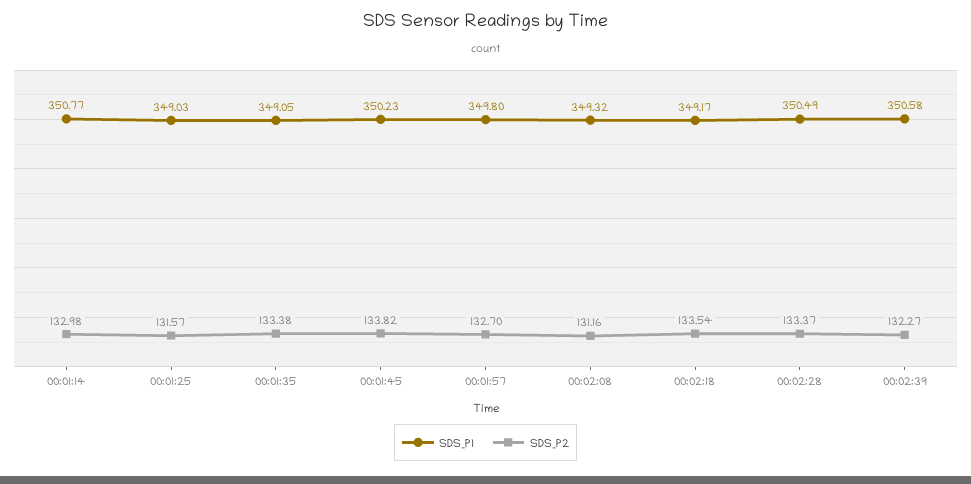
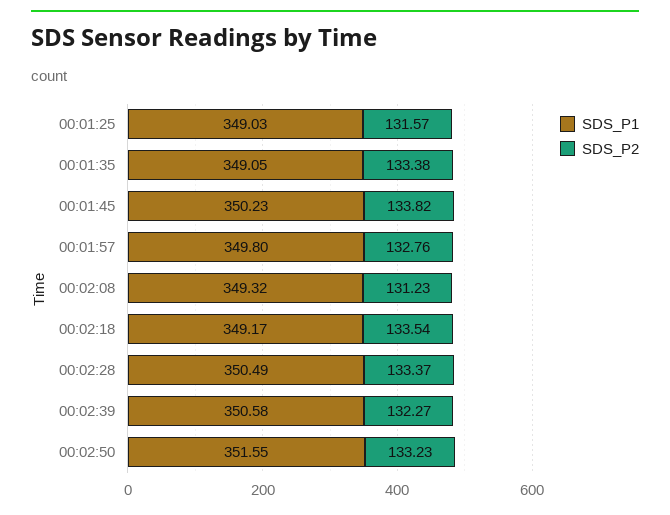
SDS_P1, 00:01:14: 350.77 -> none
SDS_P2, 00:01:14: 132.98 -> none
SDS_P2, 00:01:57: 132.7 -> 132.76
SDS_P2, 00:02:08: 131.16 -> 131.23
SDS_P1, 00:02:50: none -> 351.55
SDS_P2, 00:02:50: none -> 133.23

